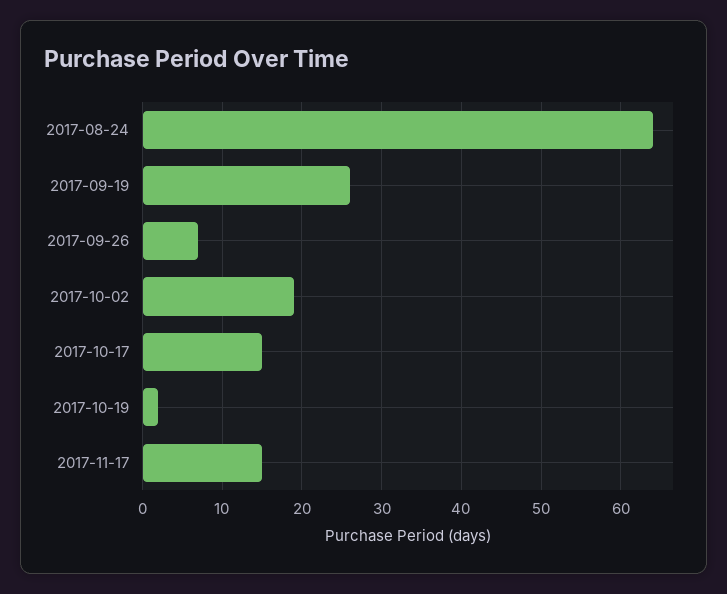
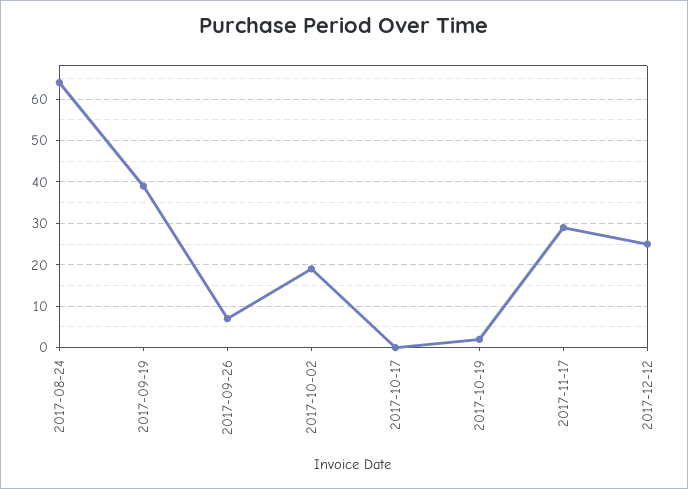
2017-09-19: 26 -> 40
2017-10-17: 15 -> 0
2017-11-17: 15 -> 30
2017-12-12: none -> 25

